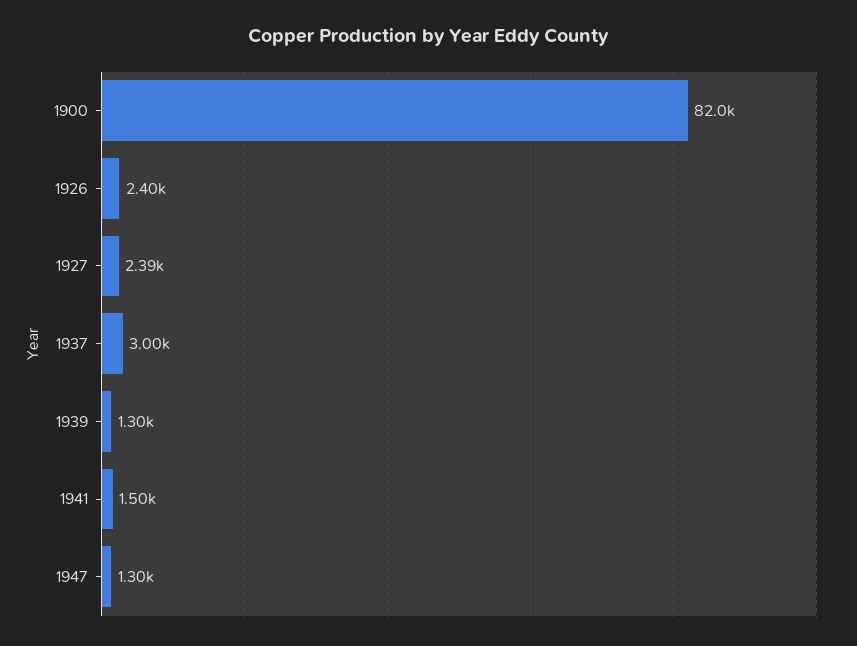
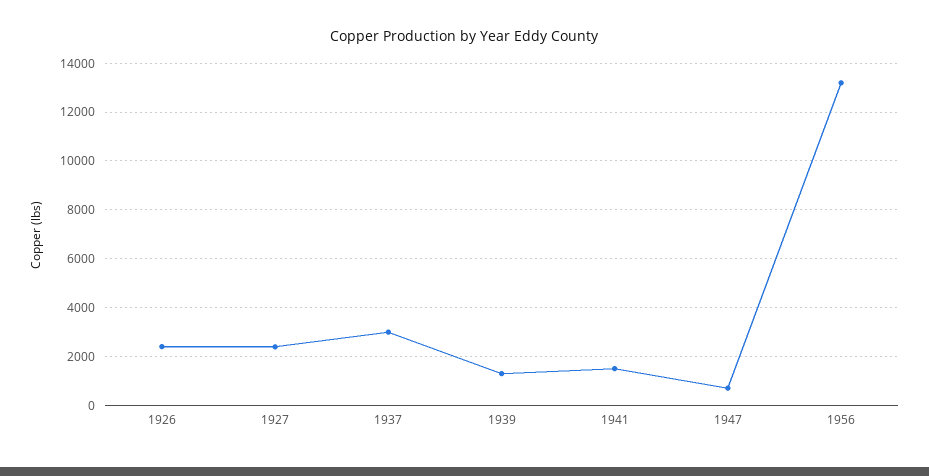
1900: 82000 -> none
1947: 1300 -> 750
1956: none -> 13250

